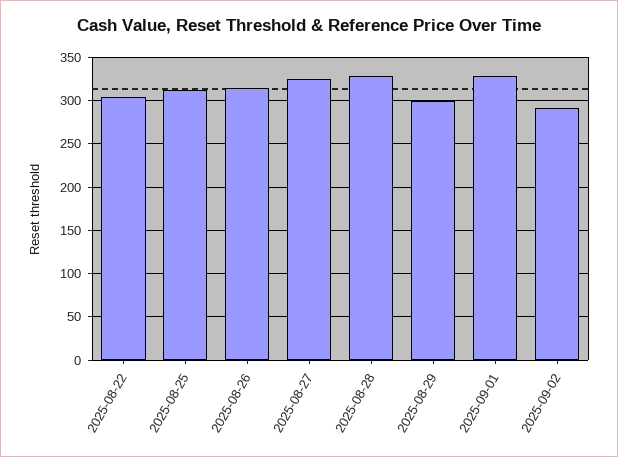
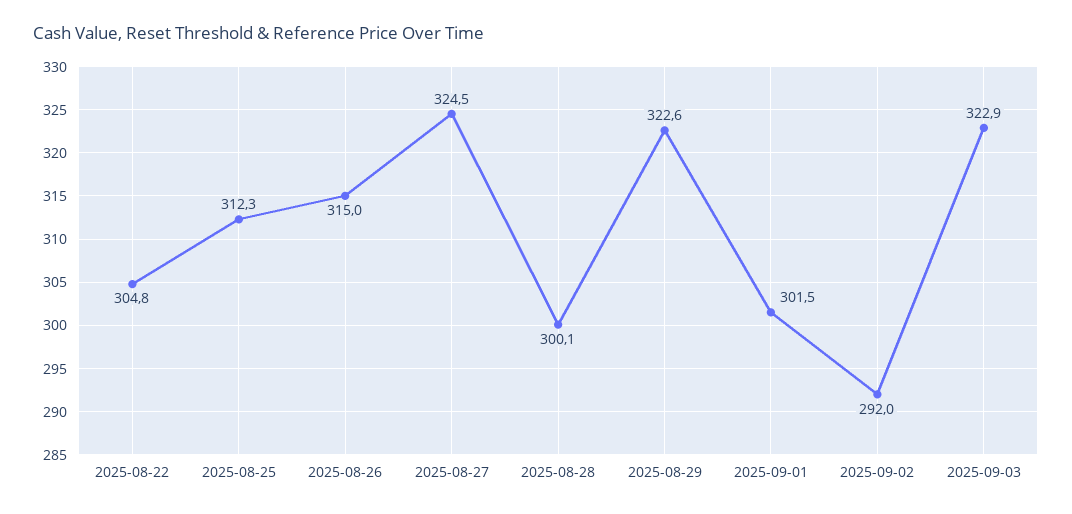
2025-08-28: 330 -> 300.1
2025-08-29: 300 -> 322.6
2025-09-01: 330 -> 301.5
2025-09-03: none -> 322.9

